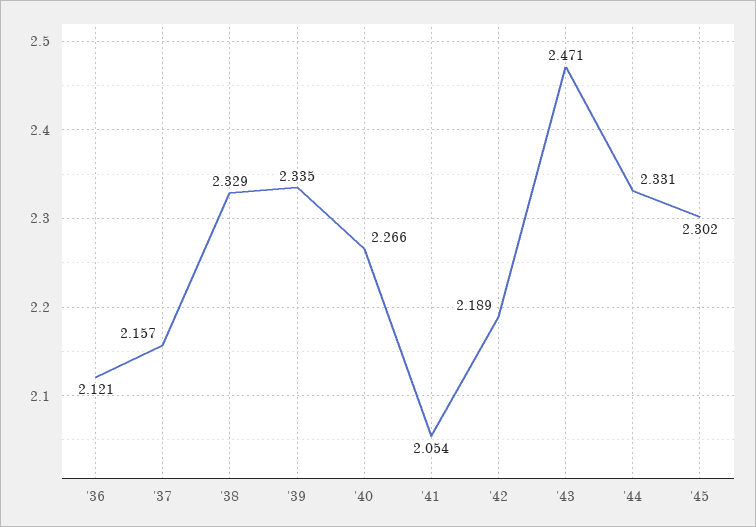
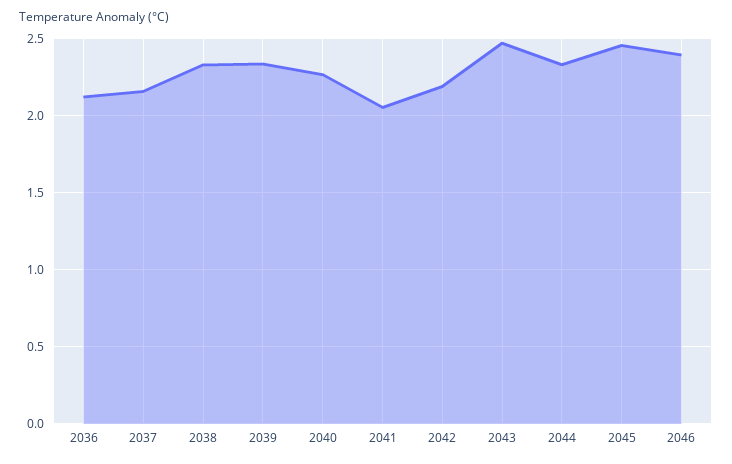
'45: 2.302 -> 2.45
2046: none -> 2.4

